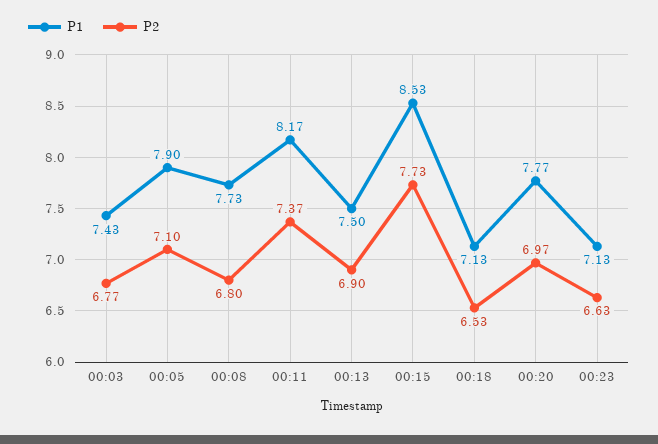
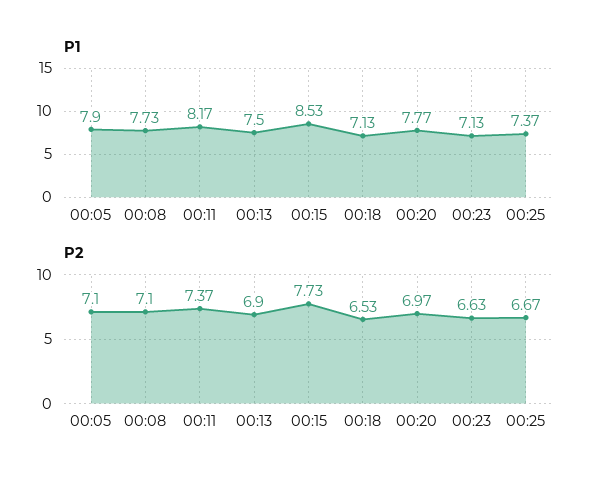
P1, 00:03: 7.43 -> none
P2, 00:03: 6.77 -> none
P2, 00:08: 6.8 -> 7.1
P1, 00:25: none -> 7.37
P2, 00:25: none -> 6.67

